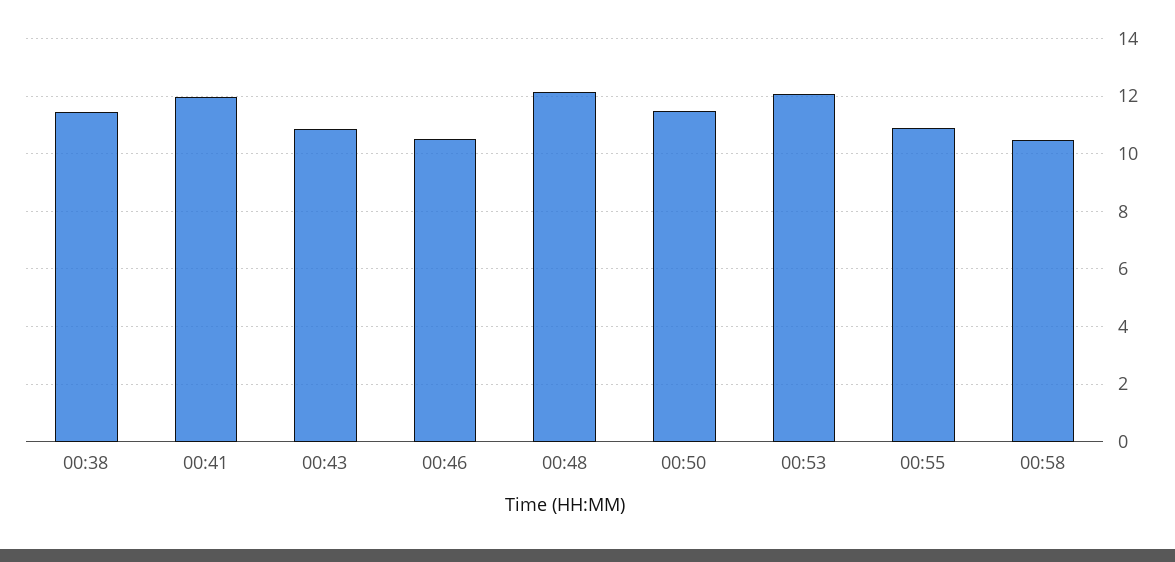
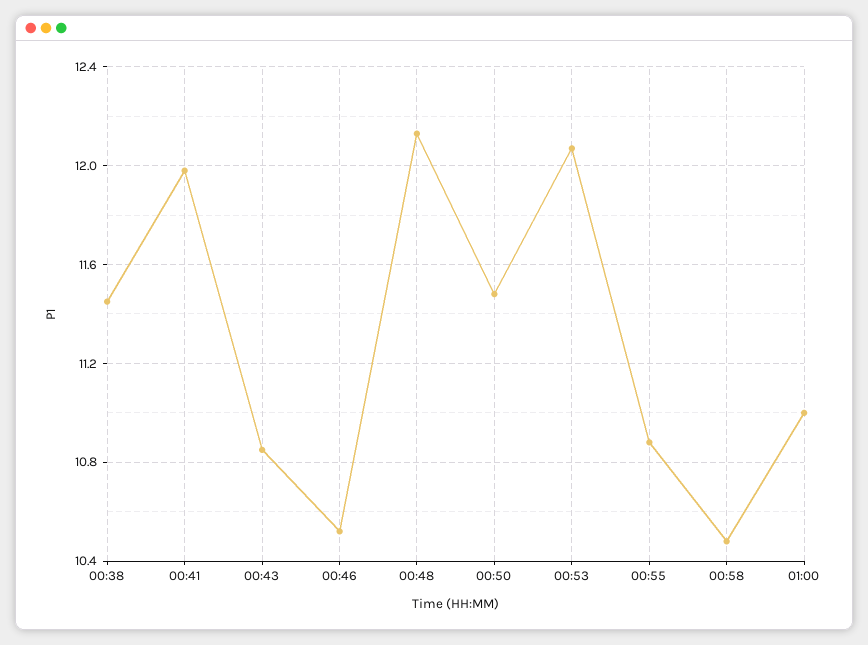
01:00: none -> 11

